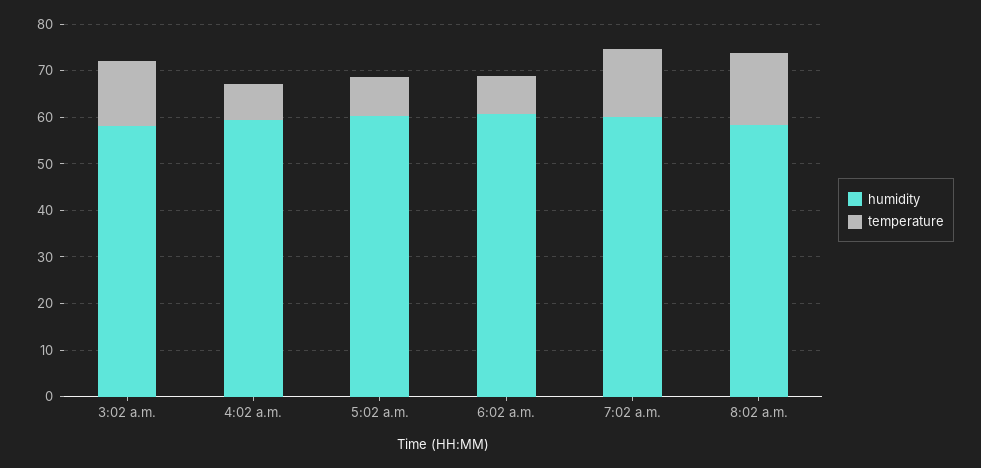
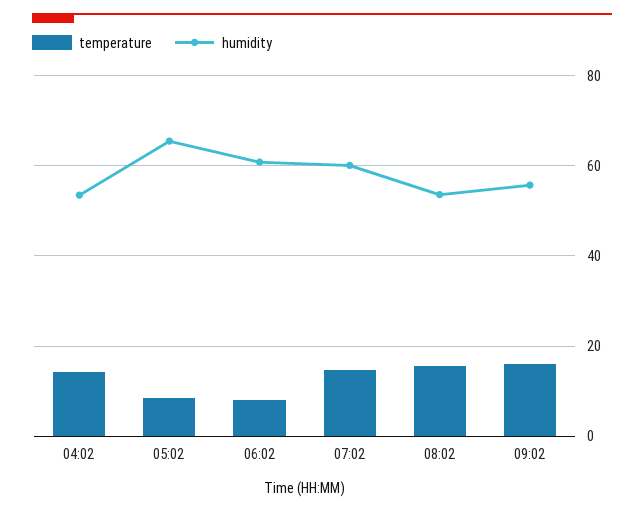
humidity, 3:02 a.m.: 58 -> none
temperature, 3:02 a.m.: 14 -> none
humidity, 4:02 a.m.: 60 -> 54
temperature, 4:02 a.m.: 8 -> 14
humidity, 5:02 a.m.: 60 -> 66
humidity, 8:02 a.m.: 58 -> 54
temperature, 09:02: none -> 16
humidity, 09:02: none -> 56

